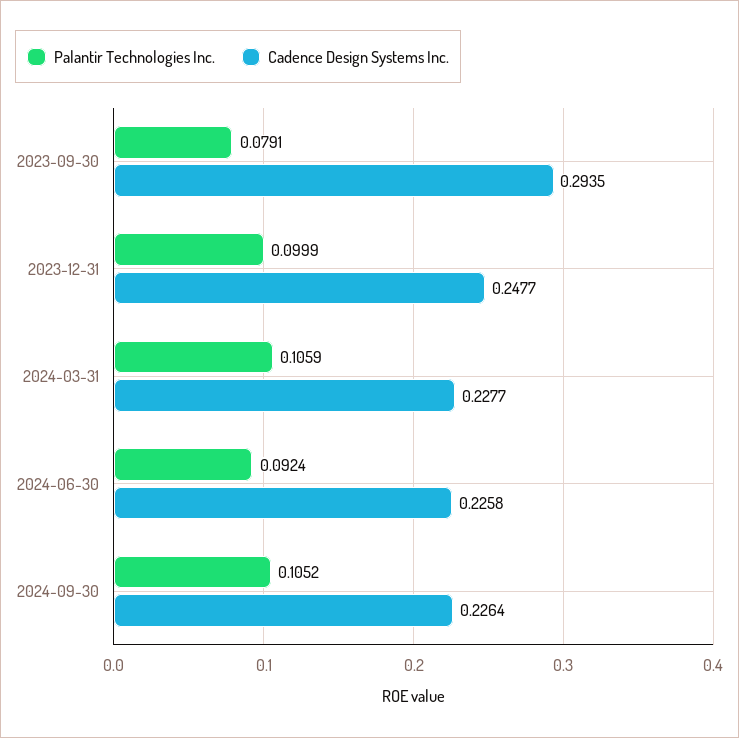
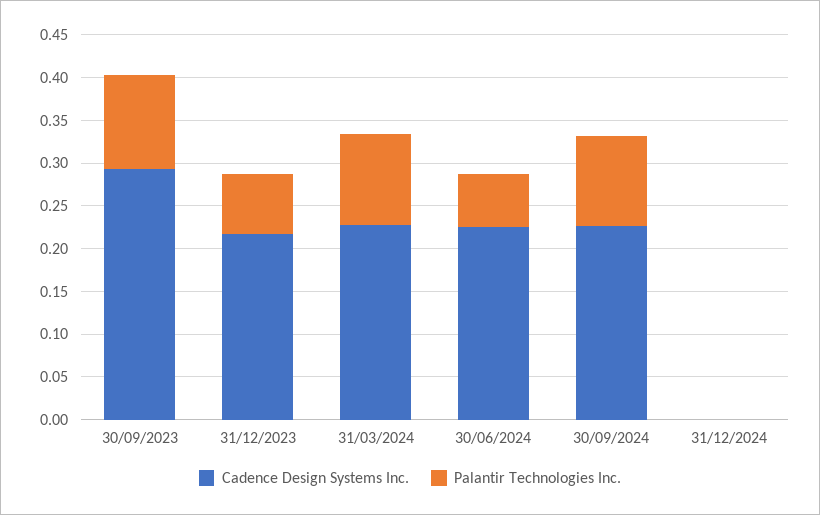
Palantir Technologies Inc., 2023-09-30: 0.0791 -> 0.11
Palantir Technologies Inc., 2023-12-31: 0.0999 -> 0.07
Cadence Design Systems Inc., 2023-12-31: 0.2477 -> 0.22
Palantir Technologies Inc., 2024-06-30: 0.0924 -> 0.06
Cadence Design Systems Inc., 31/12/2024: none -> 0
Palantir Technologies Inc., 31/12/2024: none -> 0

